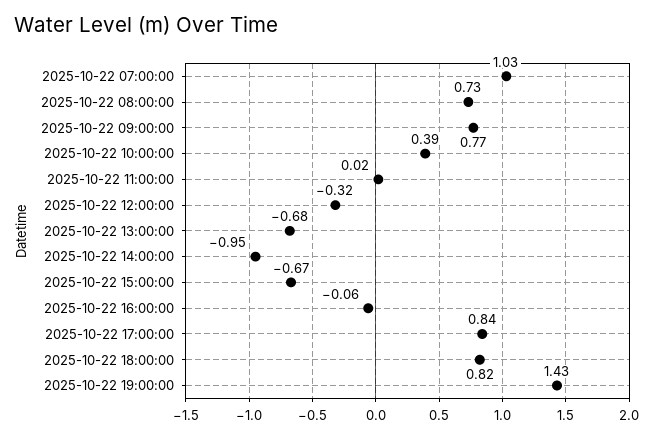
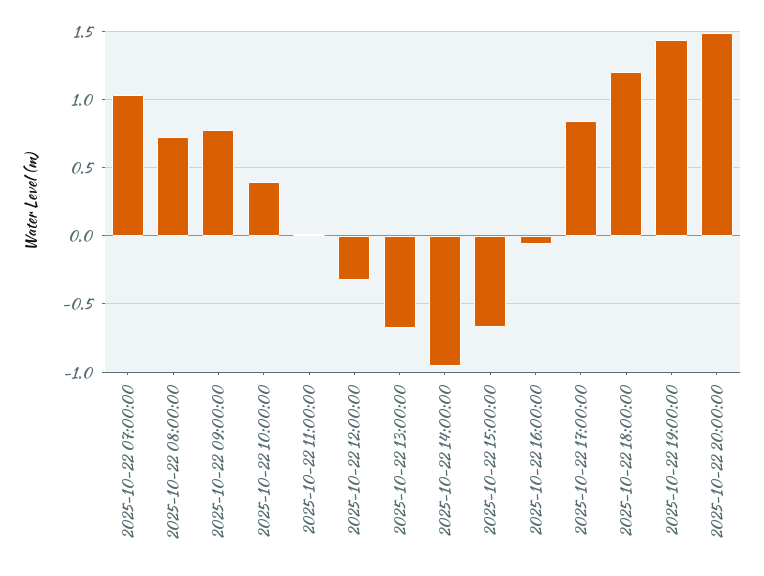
2025-10-22 18:00:00: 0.82 -> 1.2
2025-10-22 20:00:00: none -> 1.5

